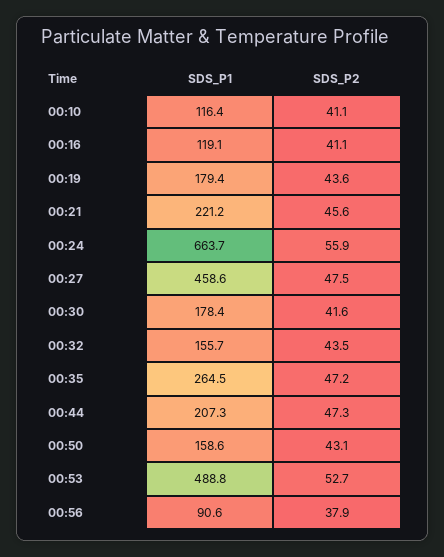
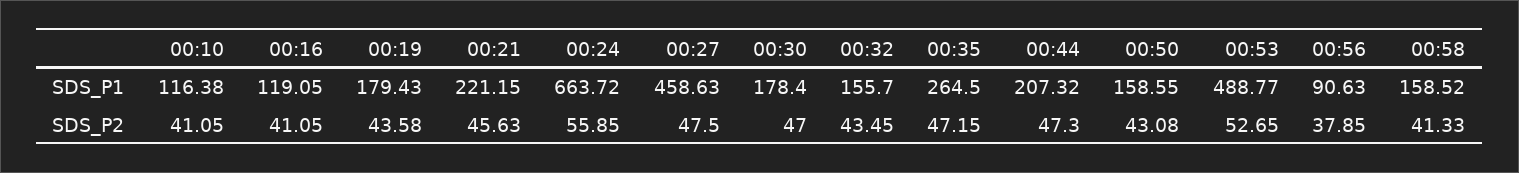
SDS_P2, 00:30: 41.6 -> 47
SDS_P1, 00:58: none -> 158.52
SDS_P2, 00:58: none -> 41.33

